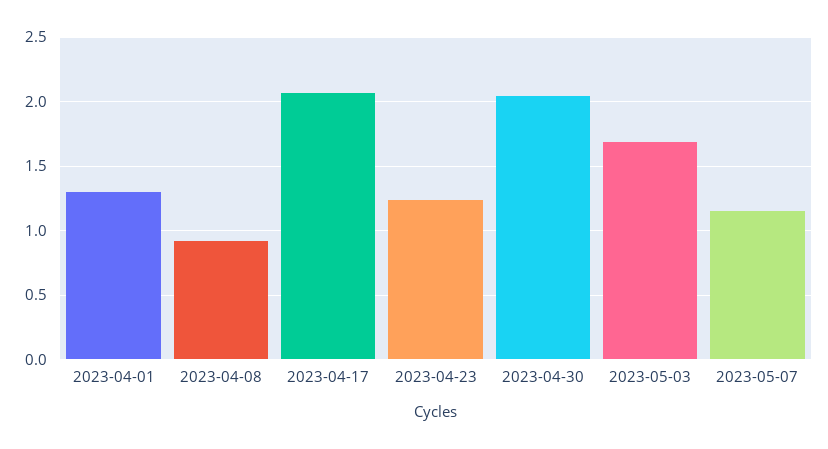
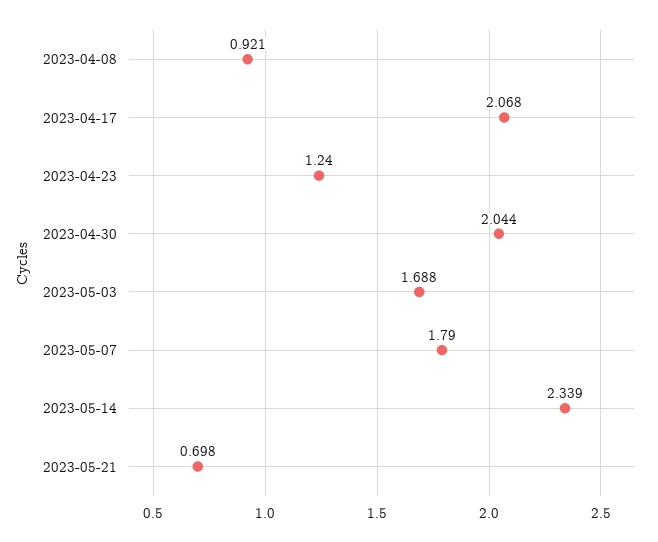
2023-04-01: 1.3 -> none
2023-05-07: 1.15 -> 1.79
2023-05-14: none -> 2.339
2023-05-21: none -> 0.698

